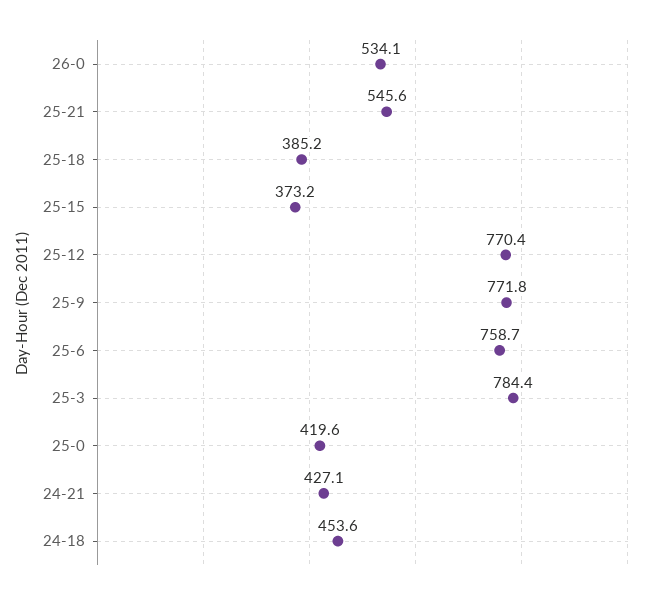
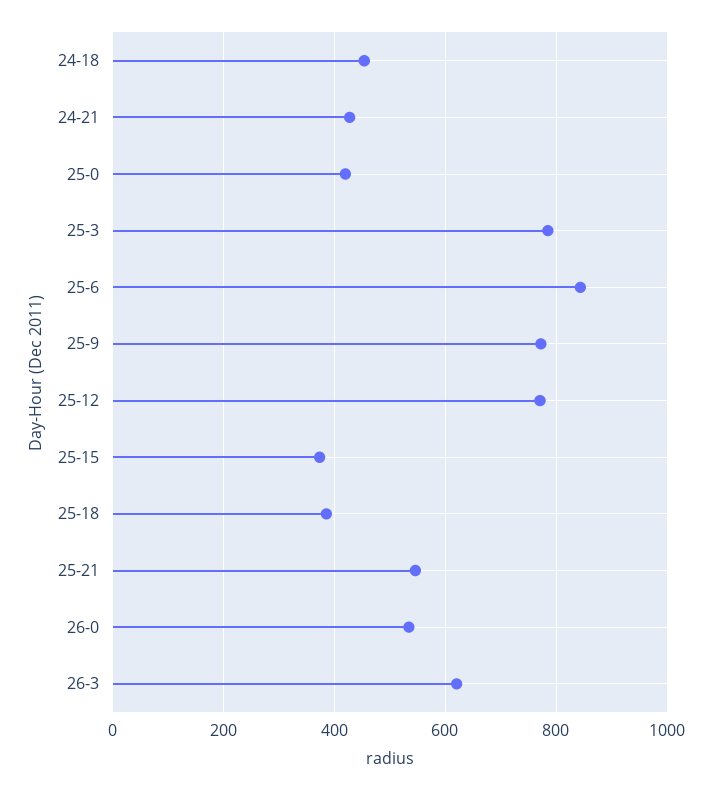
25-6: 758.7 -> 840
26-3: none -> 620

